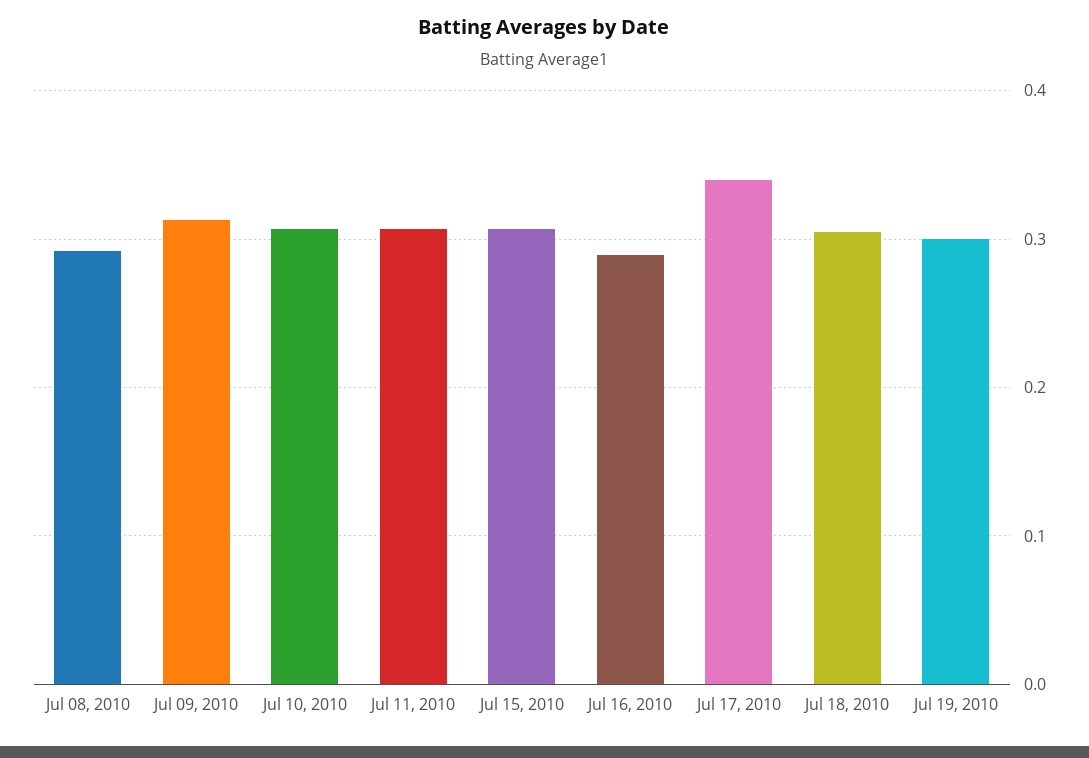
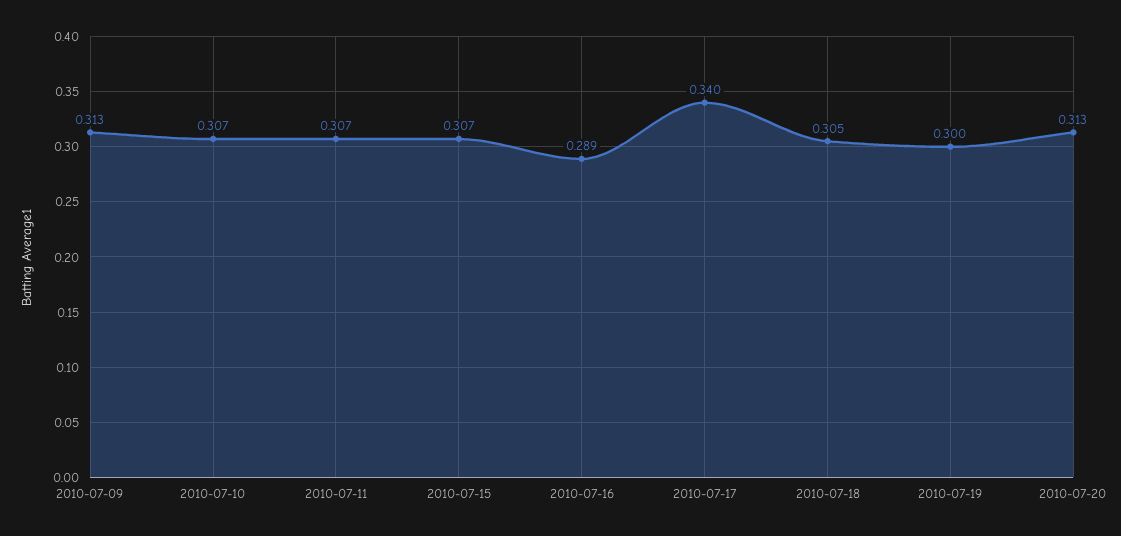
Jul 08, 2010: 0.29 -> none
2010-07-20: none -> 0.313

